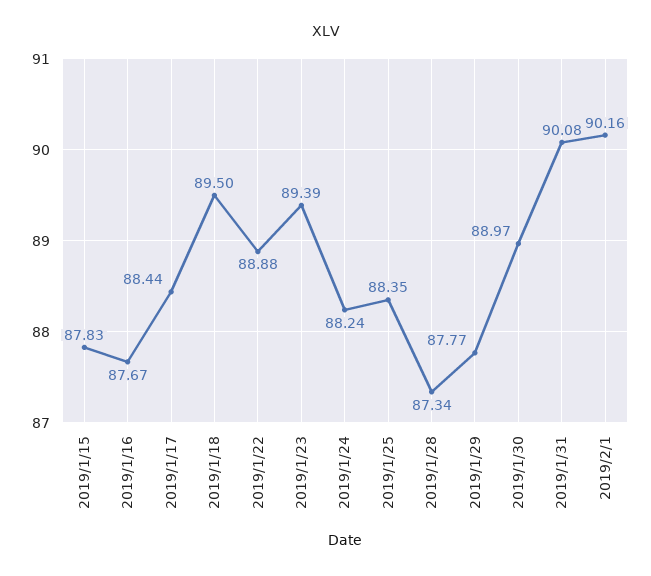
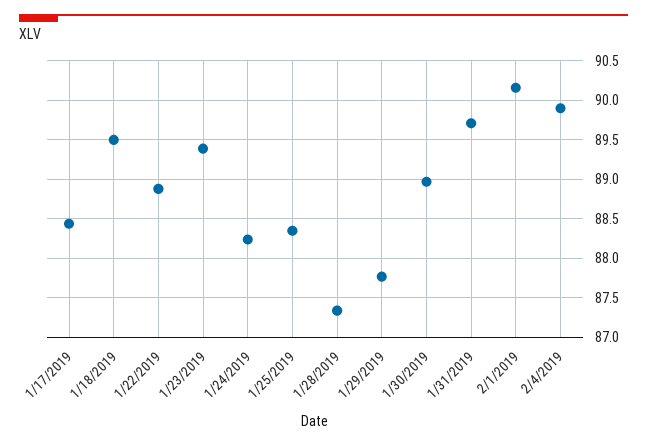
2019/1/15: 87.83 -> none
2019/1/16: 87.67 -> none
2019/1/31: 90.08 -> 89.7
2/4/2019: none -> 89.9

